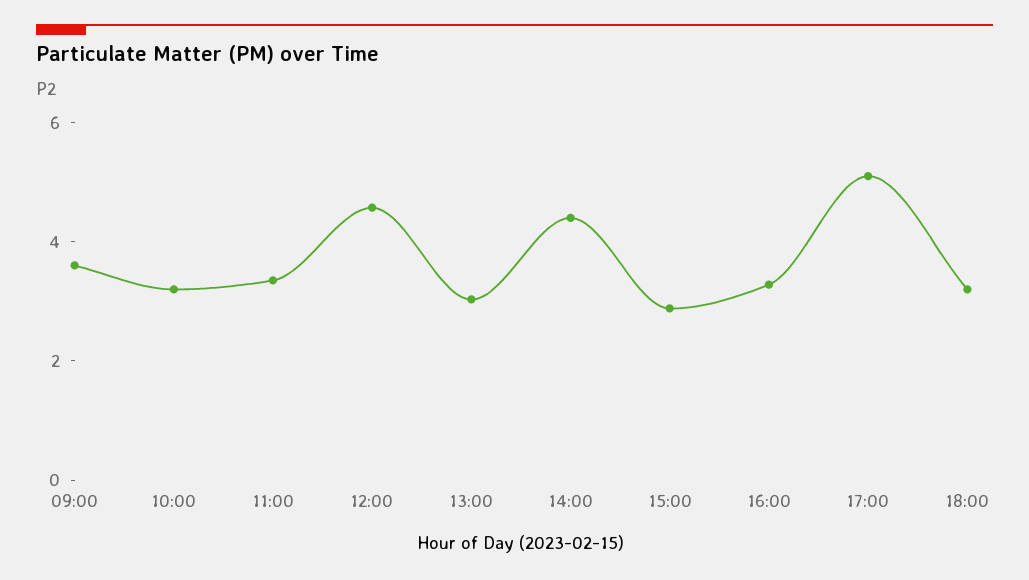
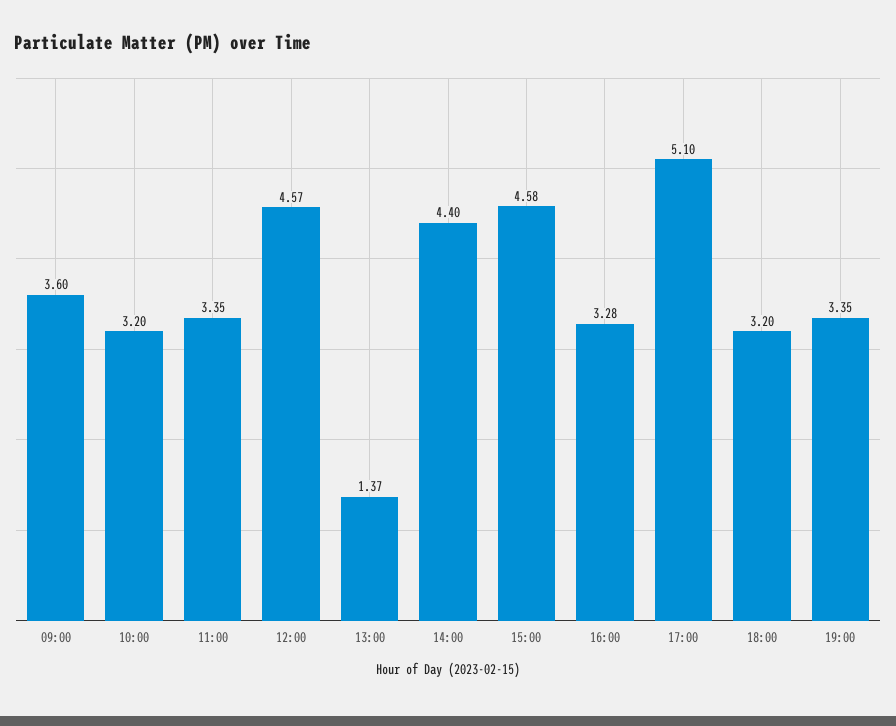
13:00: 3 -> 1.37
15:00: 3 -> 4.58
19:00: none -> 3.35

